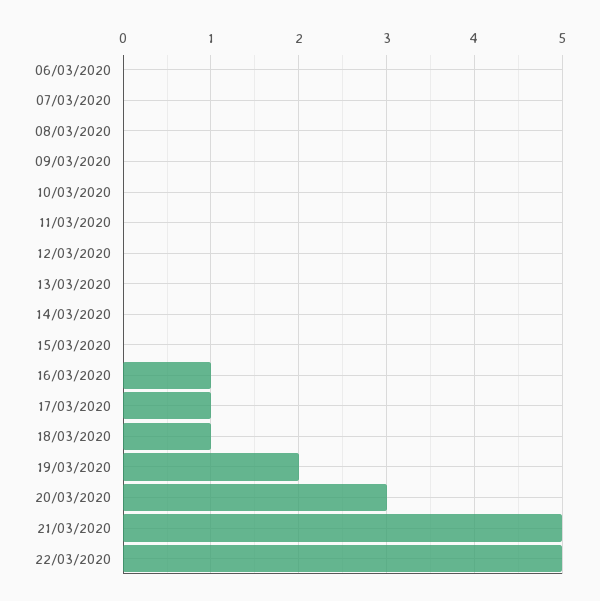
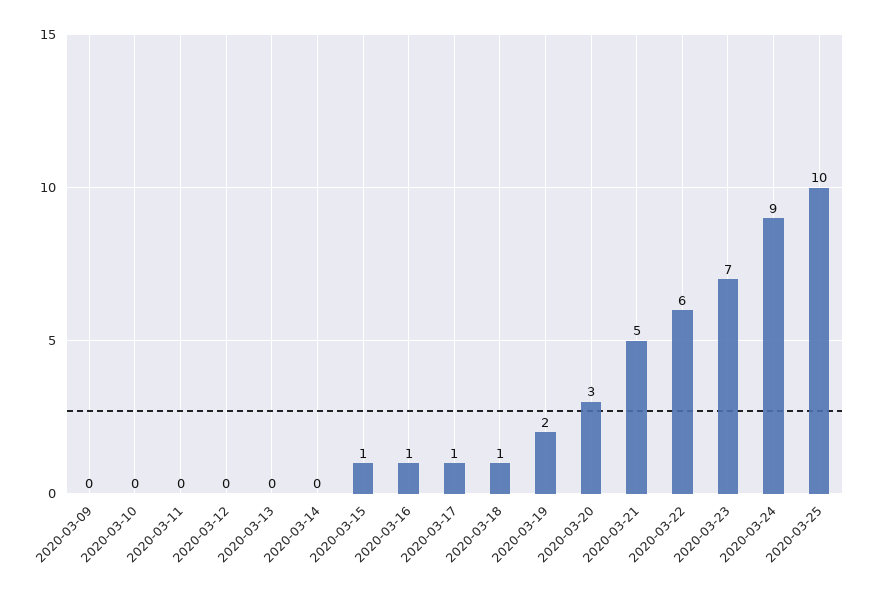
06/03/2020: 0 -> none
07/03/2020: 0 -> none
08/03/2020: 0 -> none
15/03/2020: 0 -> 1
22/03/2020: 5 -> 6
2020-03-23: none -> 7
2020-03-24: none -> 9
2020-03-25: none -> 10

